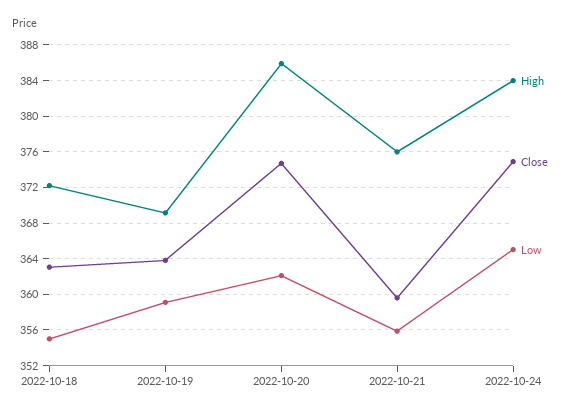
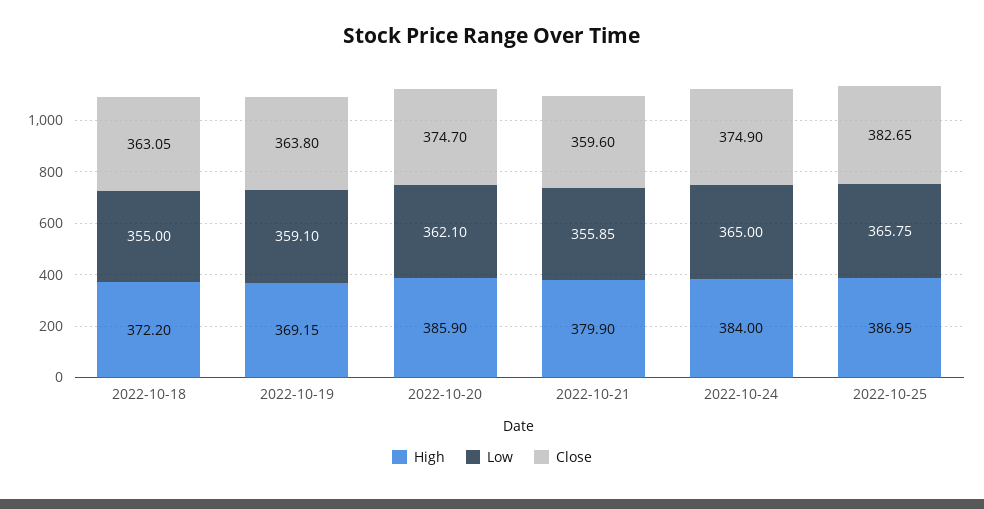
High, 2022-10-21: 376 -> 379.9
High, 2022-10-25: none -> 386.95
Low, 2022-10-25: none -> 365.75
Close, 2022-10-25: none -> 382.65

